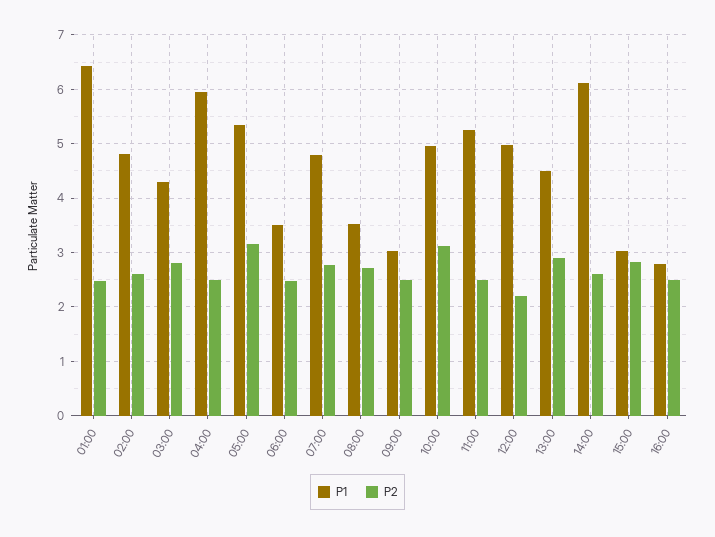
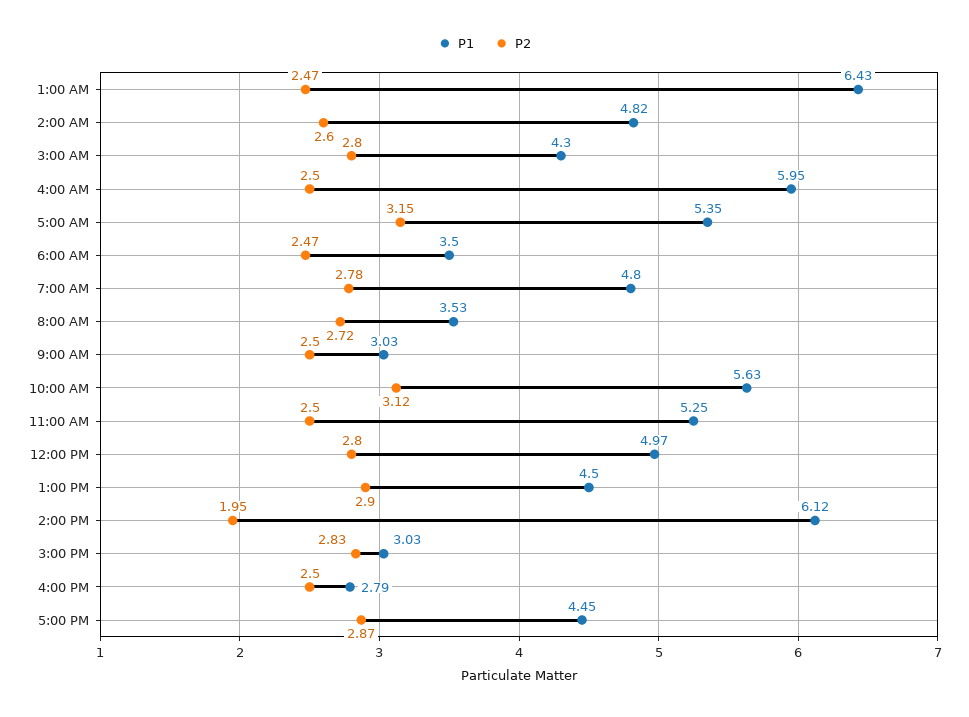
P1, 10:00: 5 -> 5.63
P2, 12:00: 2.2 -> 2.8
P2, 14:00: 2.6 -> 1.95
P1, 5:00 PM: none -> 4.45
P2, 5:00 PM: none -> 2.87

